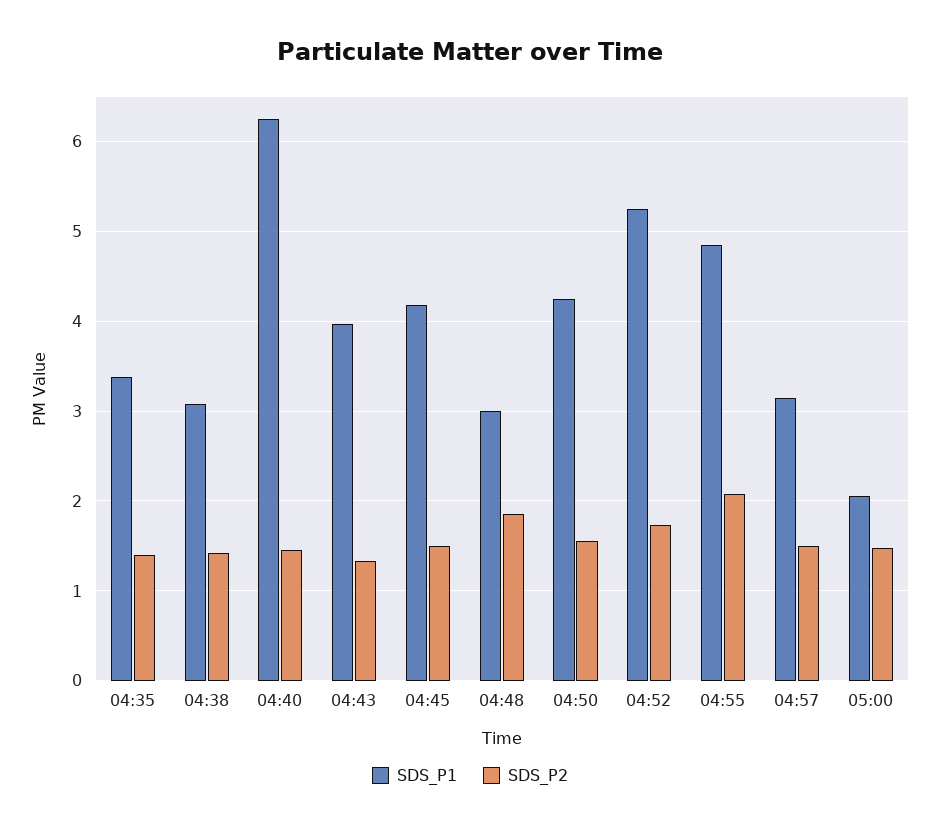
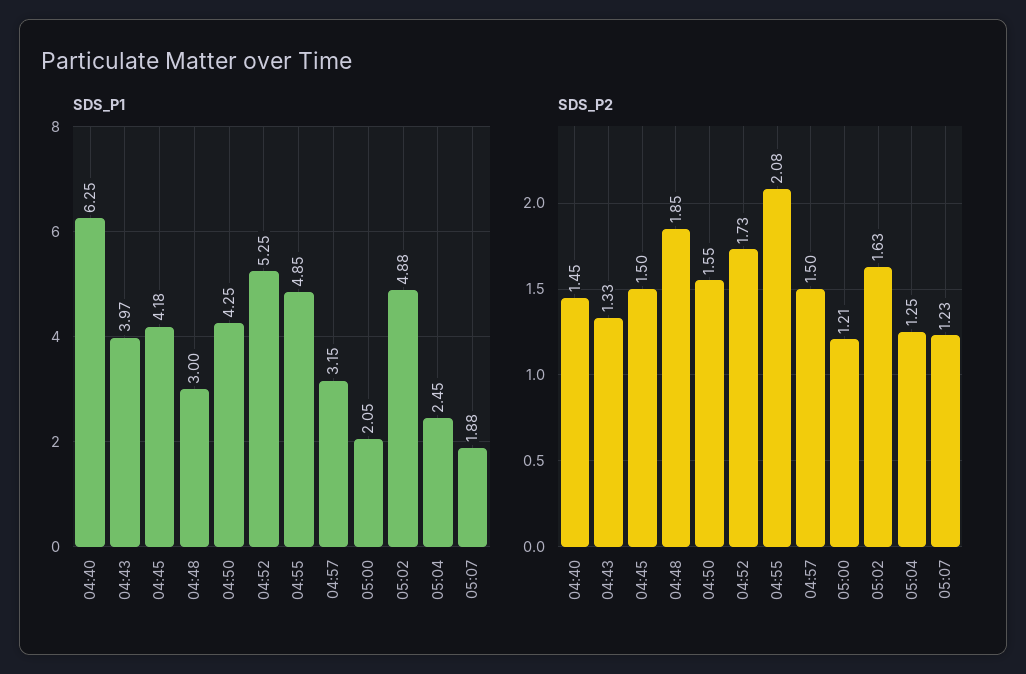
SDS_P1, 04:35: 3.4 -> none
SDS_P2, 04:35: 1.4 -> none
SDS_P1, 04:38: 3.1 -> none
SDS_P2, 04:38: 1.4 -> none
SDS_P2, 05:00: 1.5 -> 1.21
SDS_P1, 05:02: none -> 4.88
SDS_P1, 05:04: none -> 2.45
SDS_P1, 05:07: none -> 1.88
SDS_P2, 05:02: none -> 1.63
SDS_P2, 05:04: none -> 1.25
SDS_P2, 05:07: none -> 1.23

